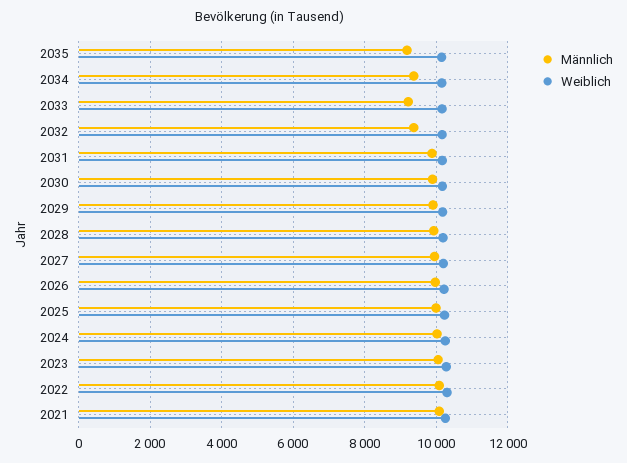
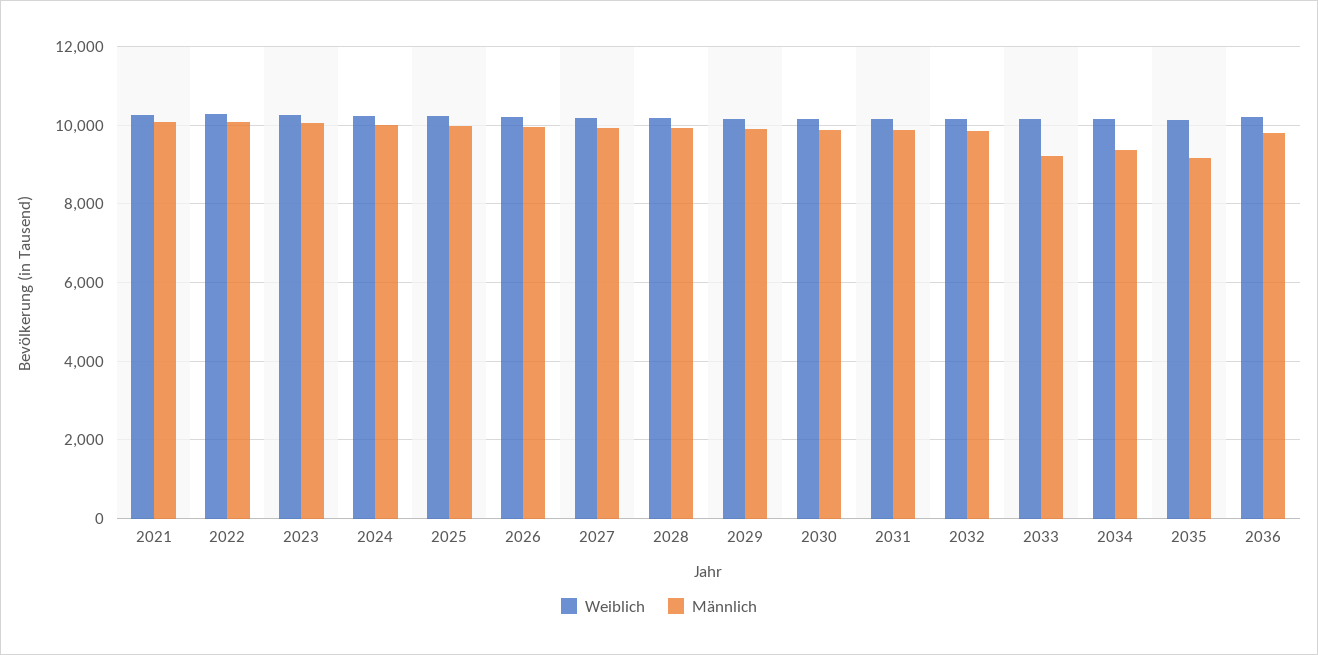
Männlich, 2032: 9400 -> 9800
Weiblich, 2036: none -> 10200
Männlich, 2036: none -> 9800

